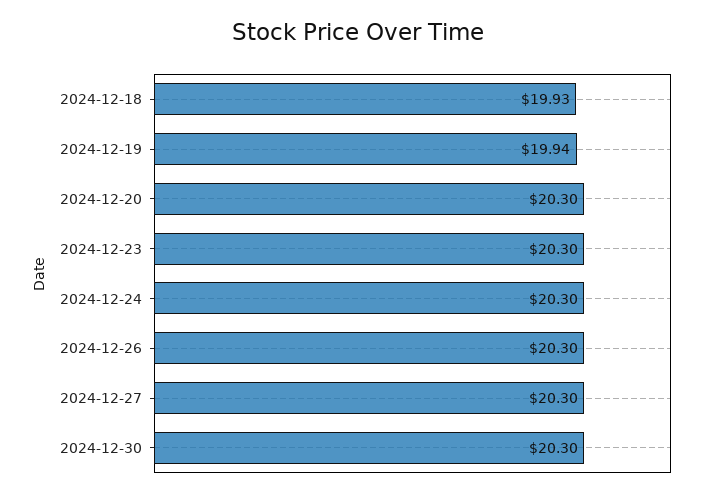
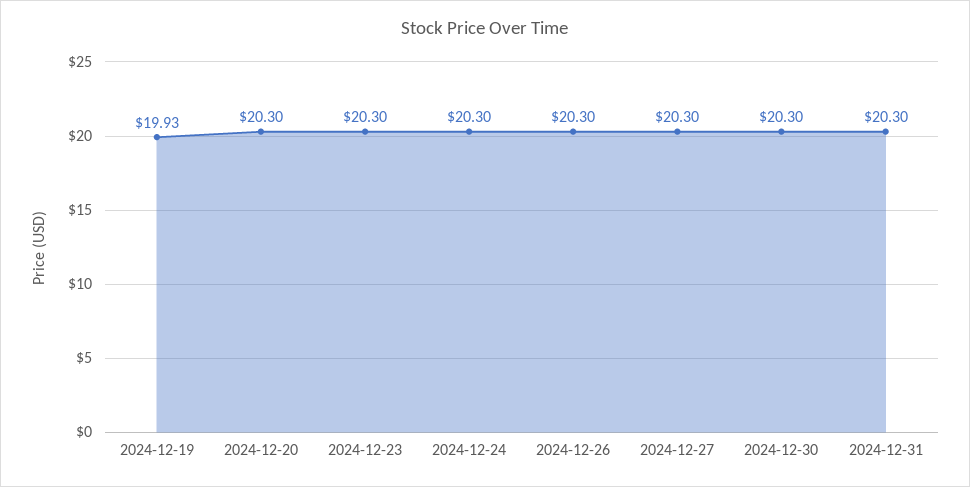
2024-12-18: 19.93 -> none
2024-12-19: 19.94 -> 19.93
2024-12-31: none -> 20.3

